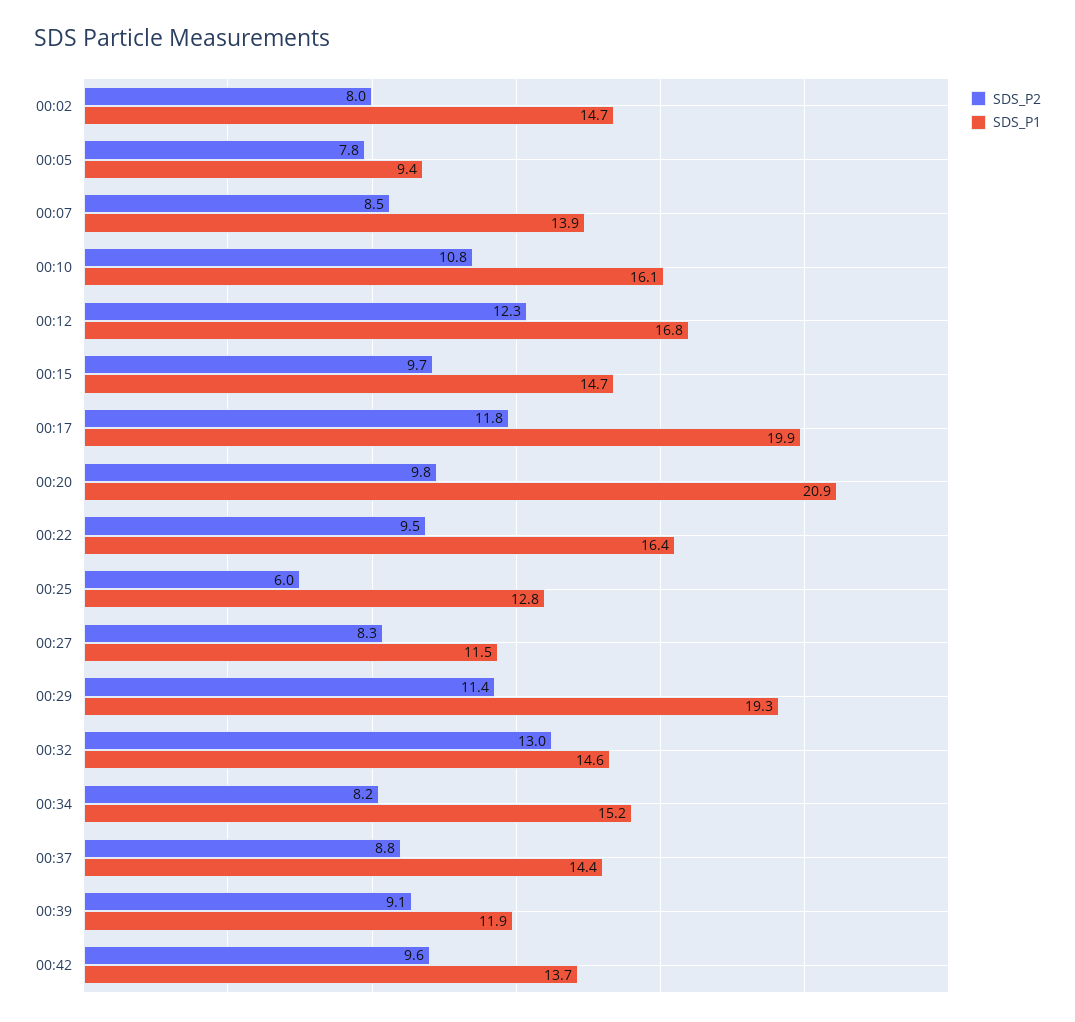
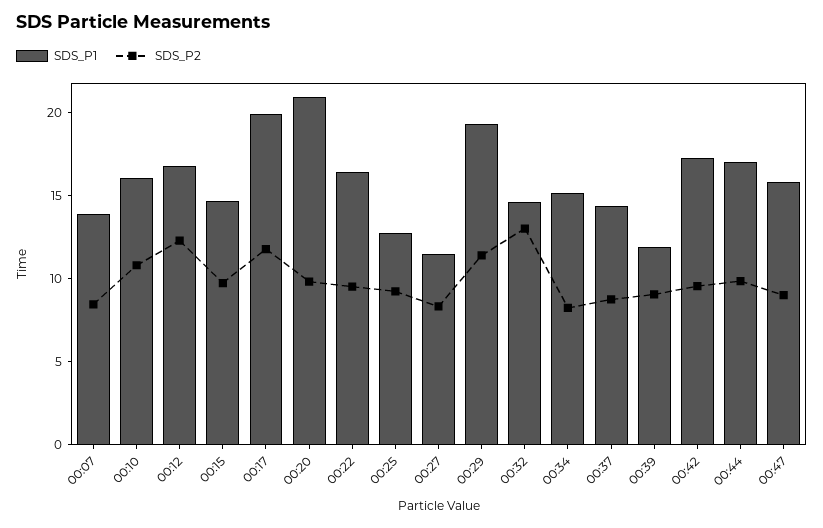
SDS_P2, 00:02: 8 -> none
SDS_P1, 00:02: 14.7 -> none
SDS_P2, 00:05: 7.8 -> none
SDS_P1, 00:05: 9.4 -> none
SDS_P2, 00:25: 6 -> 9
SDS_P1, 00:42: 13.7 -> 17
SDS_P1, 00:44: none -> 17
SDS_P2, 00:44: none -> 10
SDS_P1, 00:47: none -> 16
SDS_P2, 00:47: none -> 9

